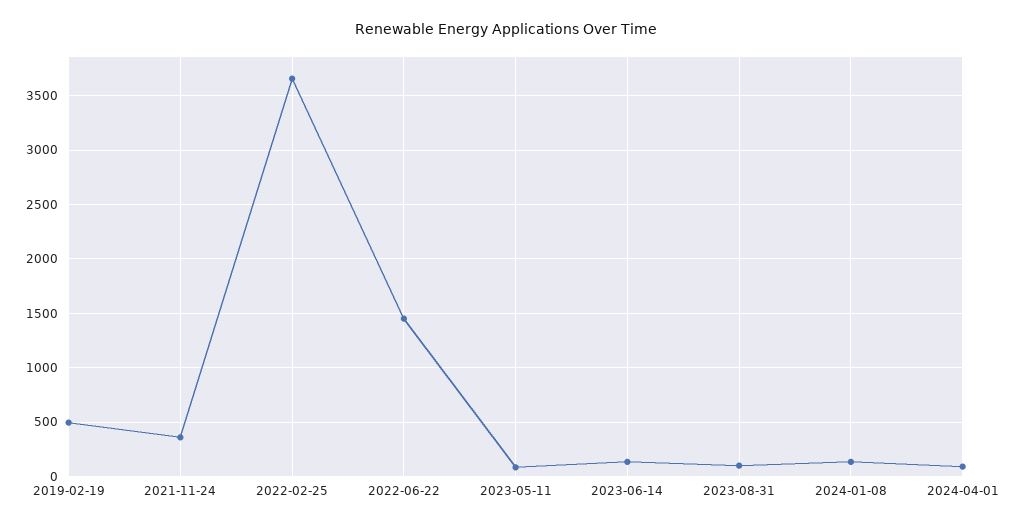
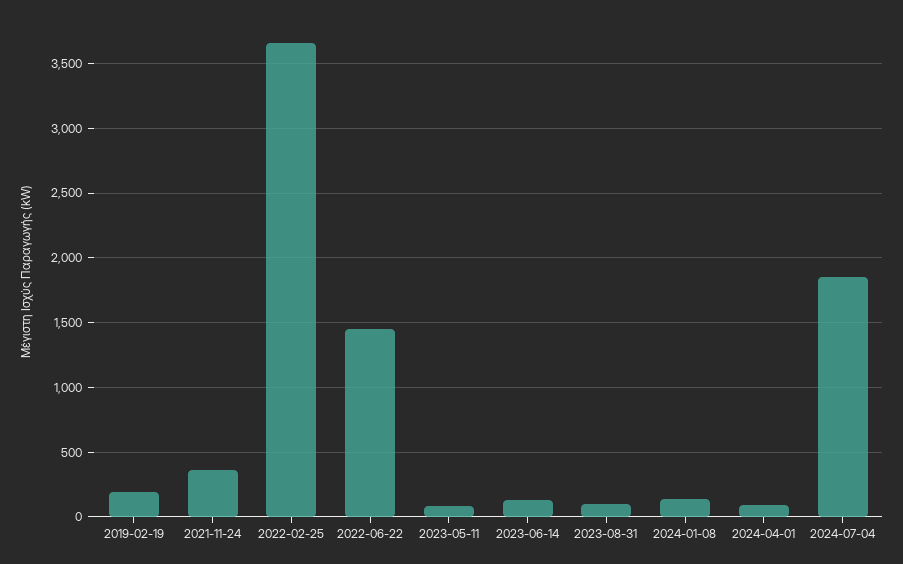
2019-02-19: 500 -> 200
2024-07-04: none -> 1850

